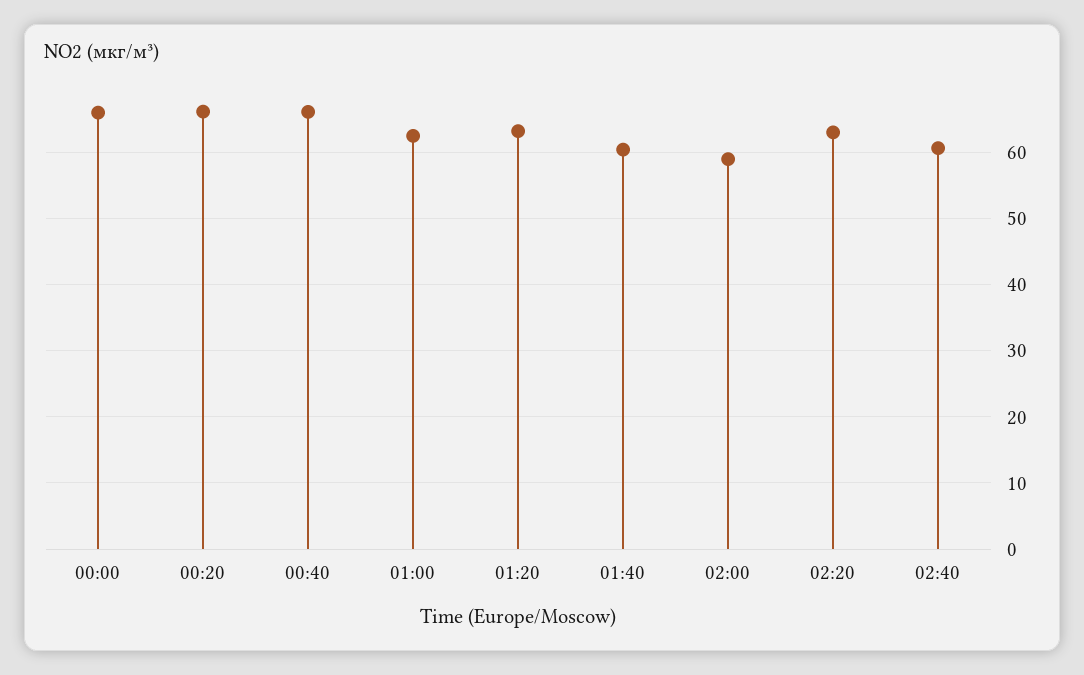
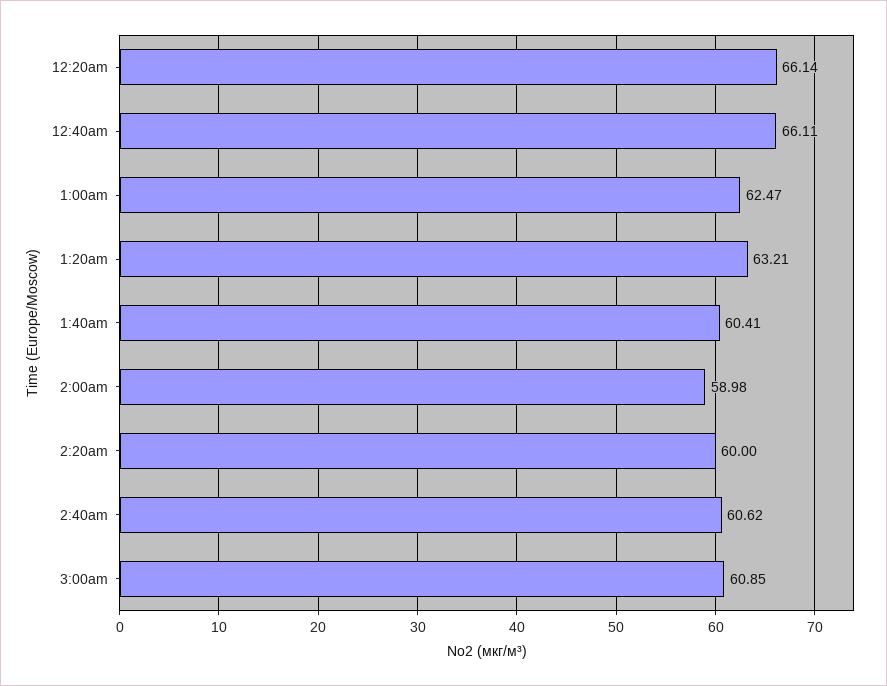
00:00: 66 -> none
02:20: 63 -> 60
3:00am: none -> 60.85

